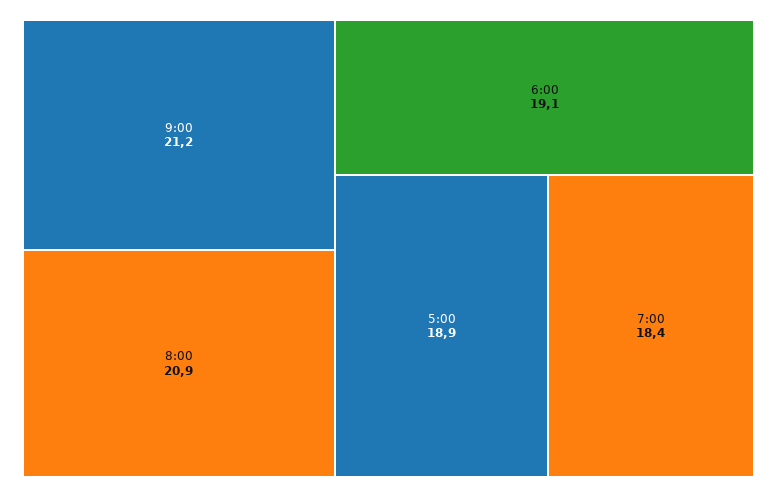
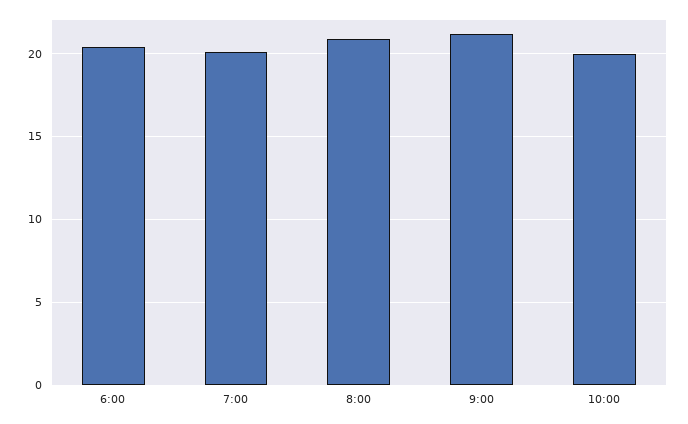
6:00: 19.1 -> 20.5
5:00: 18.9 -> none
7:00: 18.4 -> 20
10:00: none -> 20

